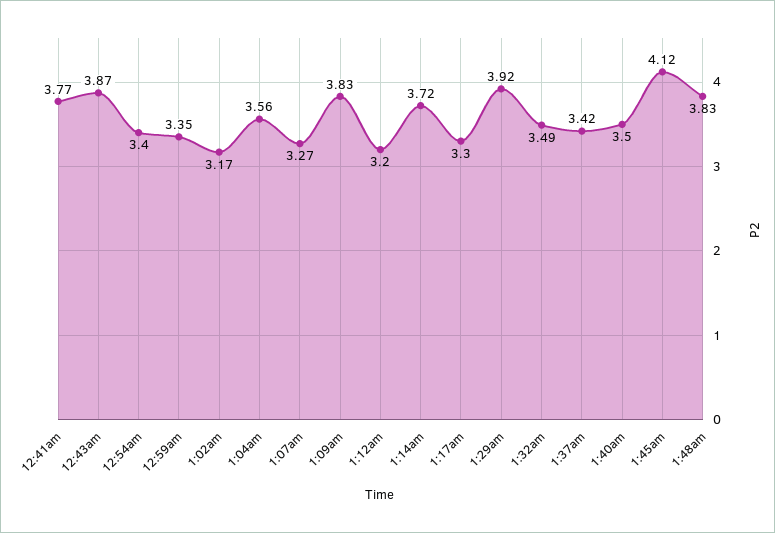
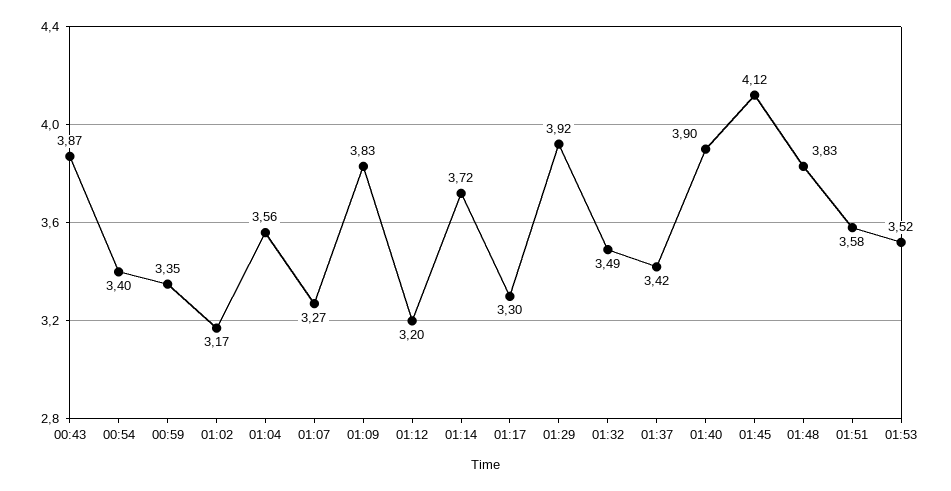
12:41am: 3.77 -> none
1:40am: 3.5 -> 3.9
01:51: none -> 3.58
01:53: none -> 3.52

